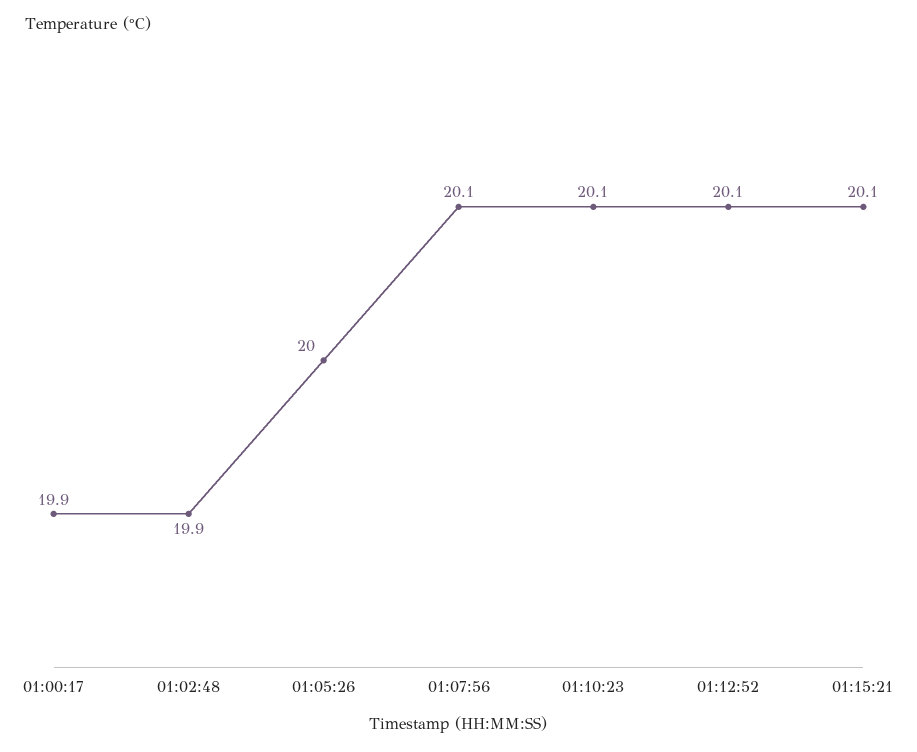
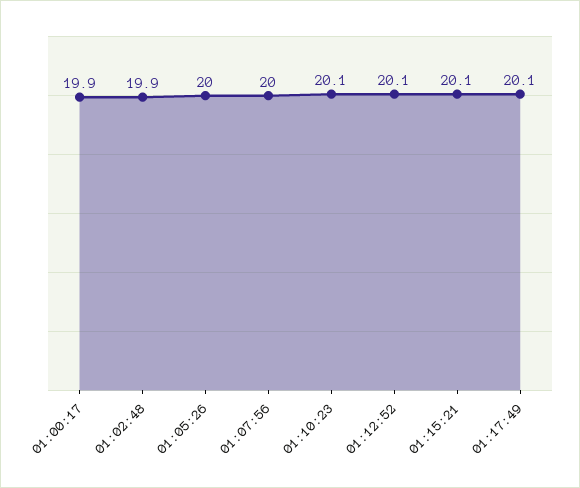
01:07:56: 20.1 -> 20
01:17:49: none -> 20.1

